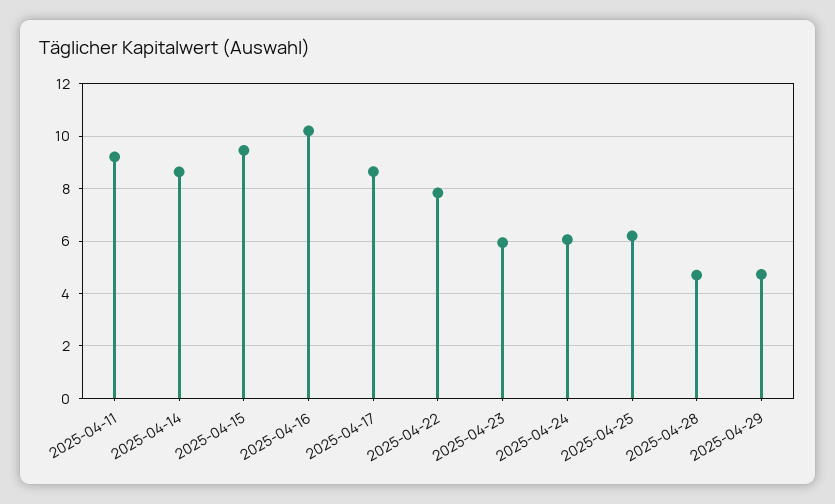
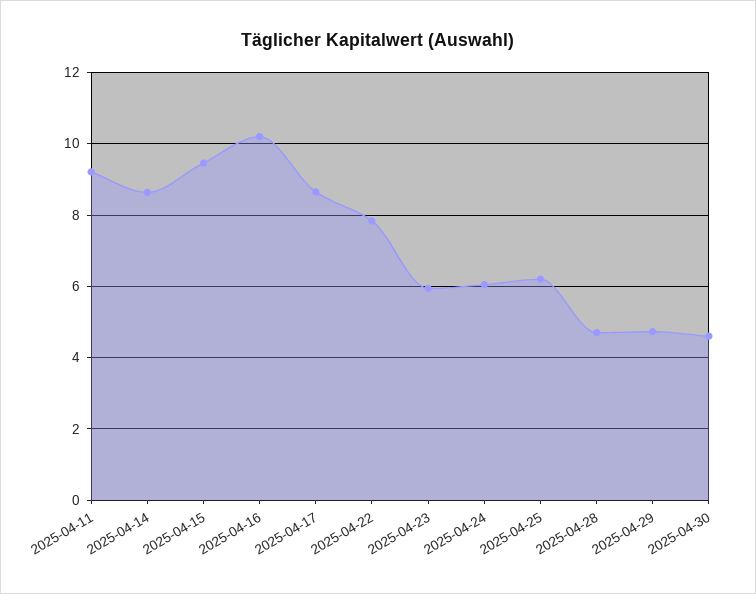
2025-04-30: none -> 4.6

